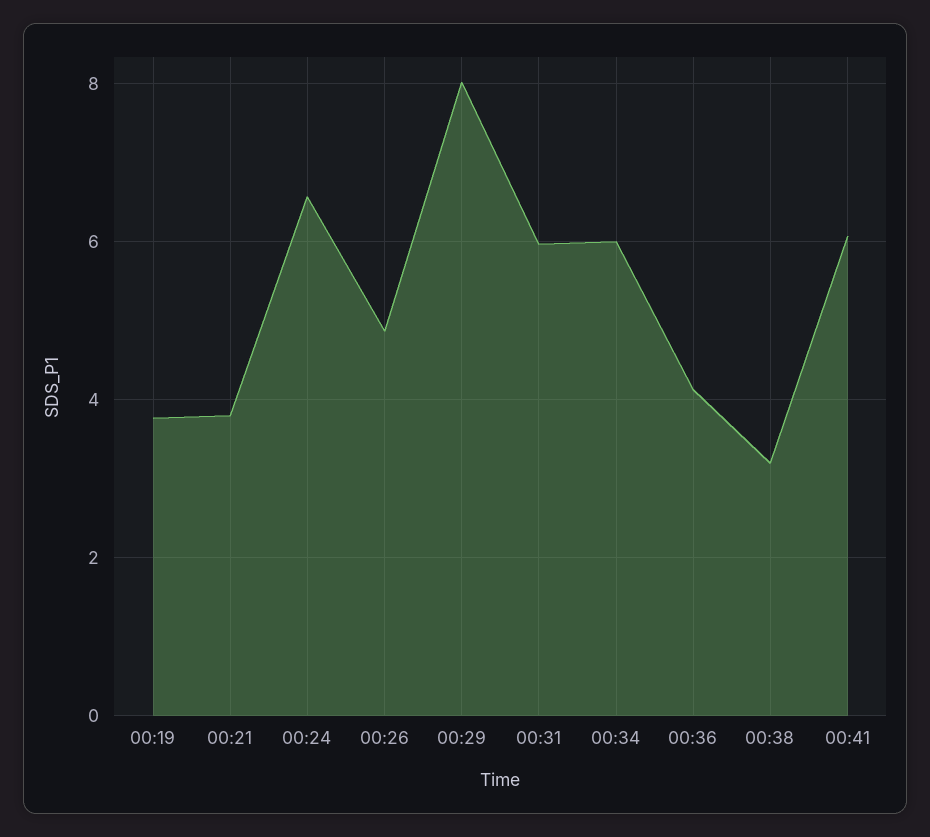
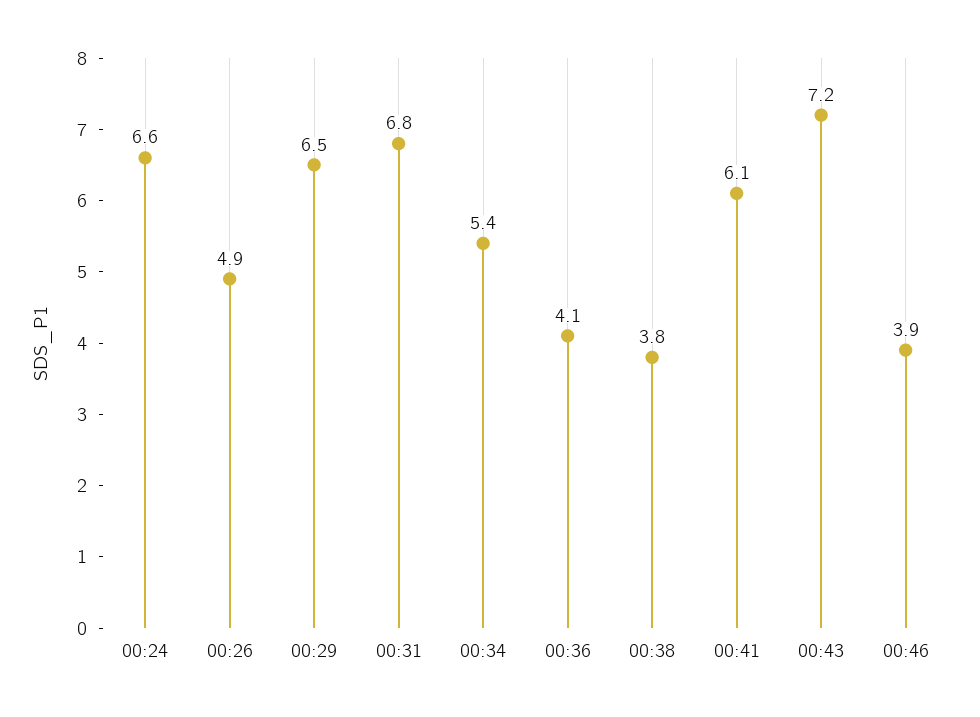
00:19: 3.8 -> none
00:21: 3.8 -> none
00:29: 8 -> 6.5
00:31: 6 -> 6.8
00:34: 6 -> 5.4
00:38: 3.2 -> 3.8
00:43: none -> 7.2
00:46: none -> 3.9

